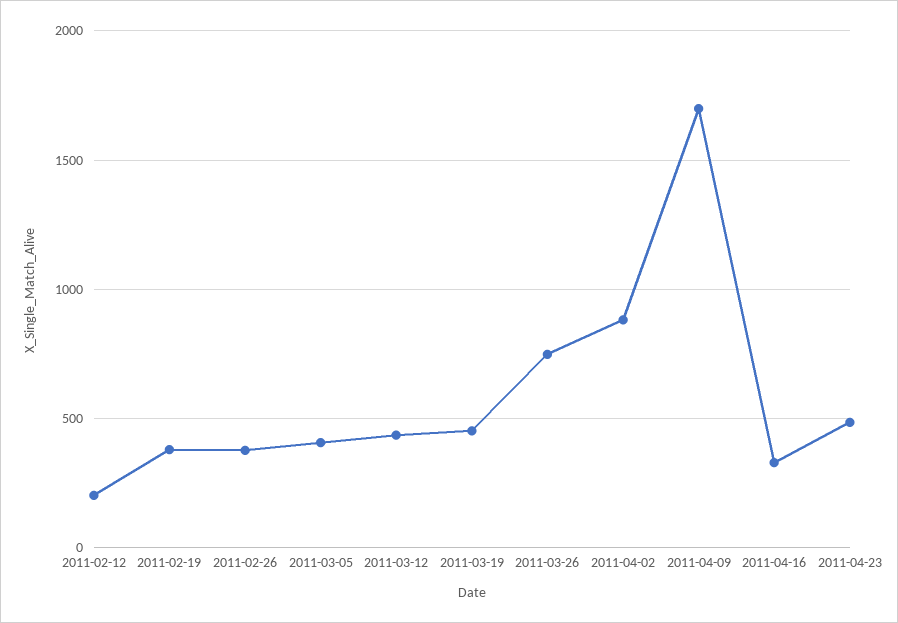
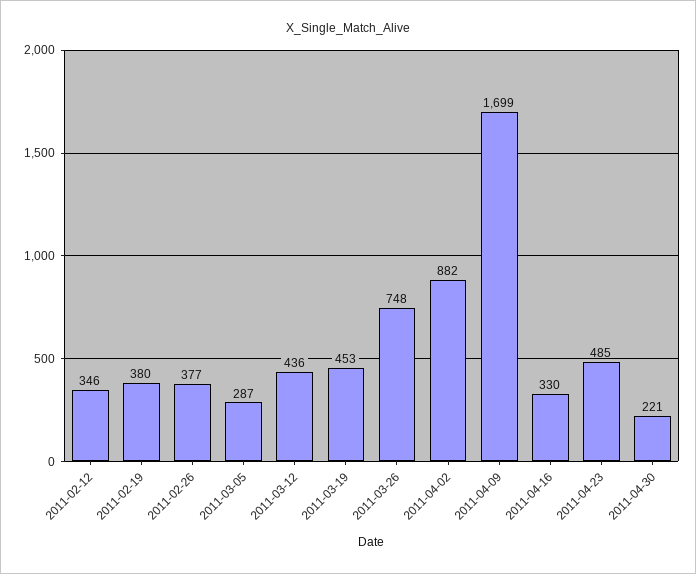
2011-02-12: 200 -> 346
2011-03-05: 400 -> 287
2011-04-30: none -> 221

